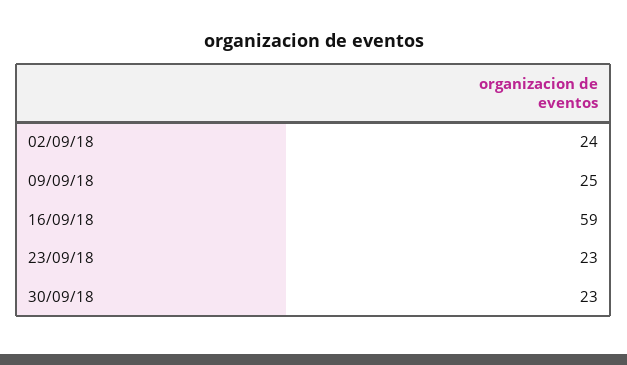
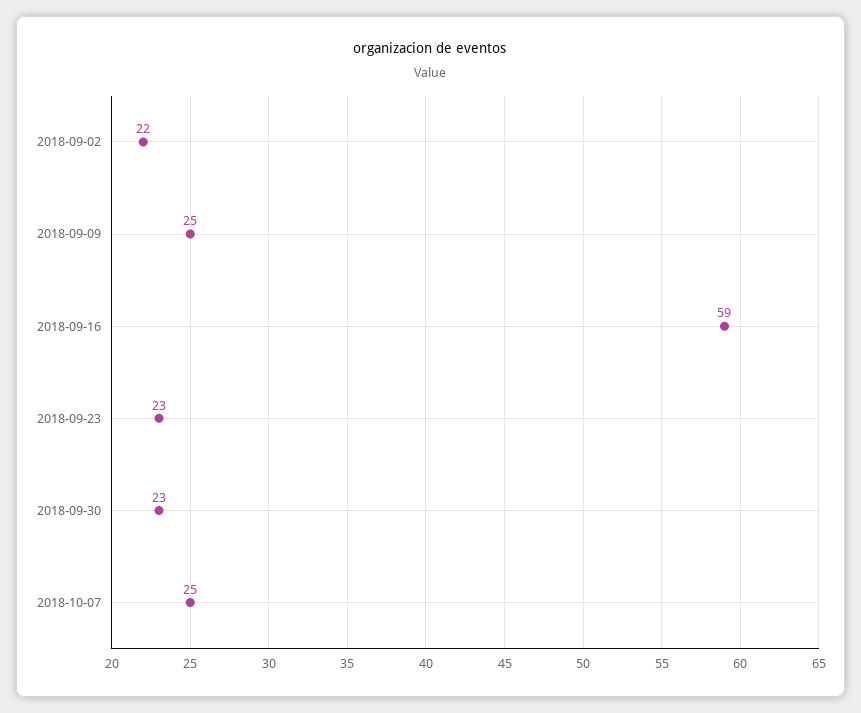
02/09/18: 24 -> 22
2018-10-07: none -> 25

